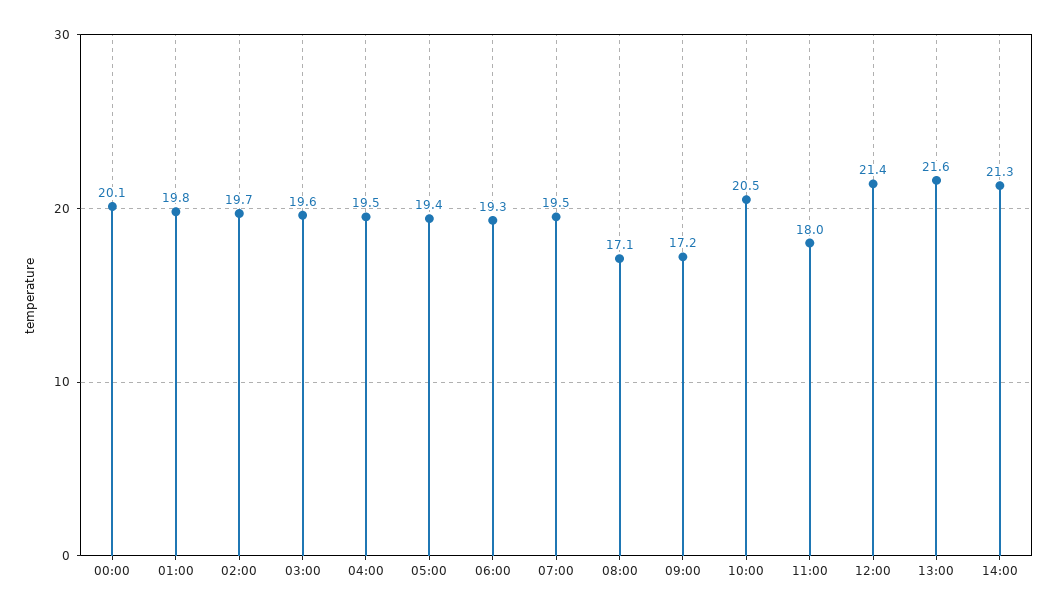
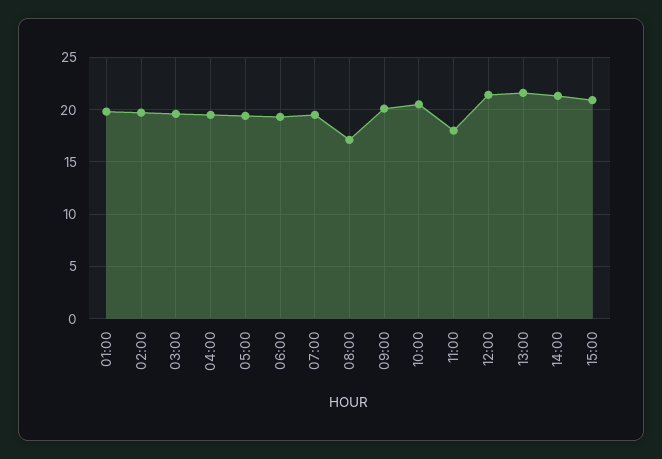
00:00: 20.1 -> none
09:00: 17.2 -> 20
15:00: none -> 21

